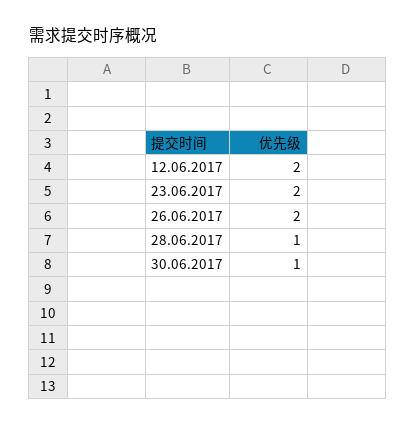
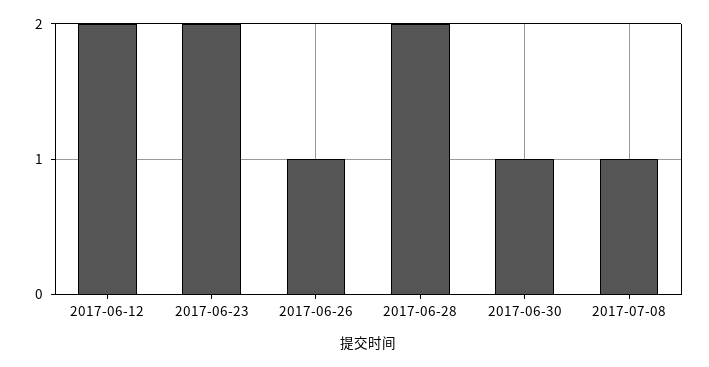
26.06.2017: 2 -> 1
28.06.2017: 1 -> 2
2017-07-08: none -> 1

